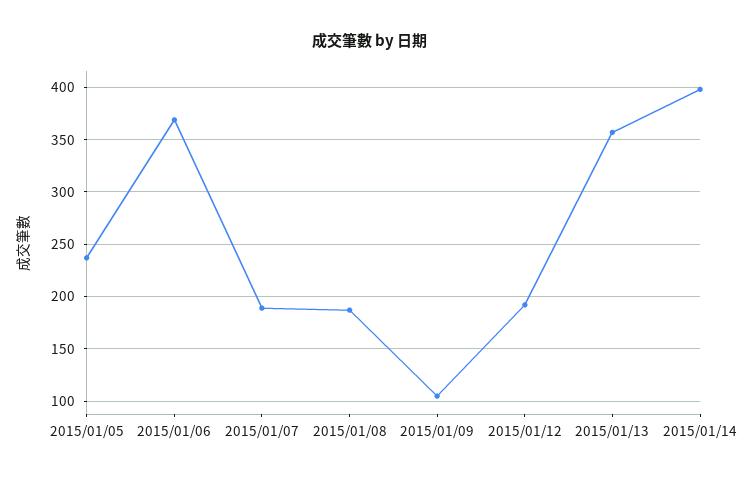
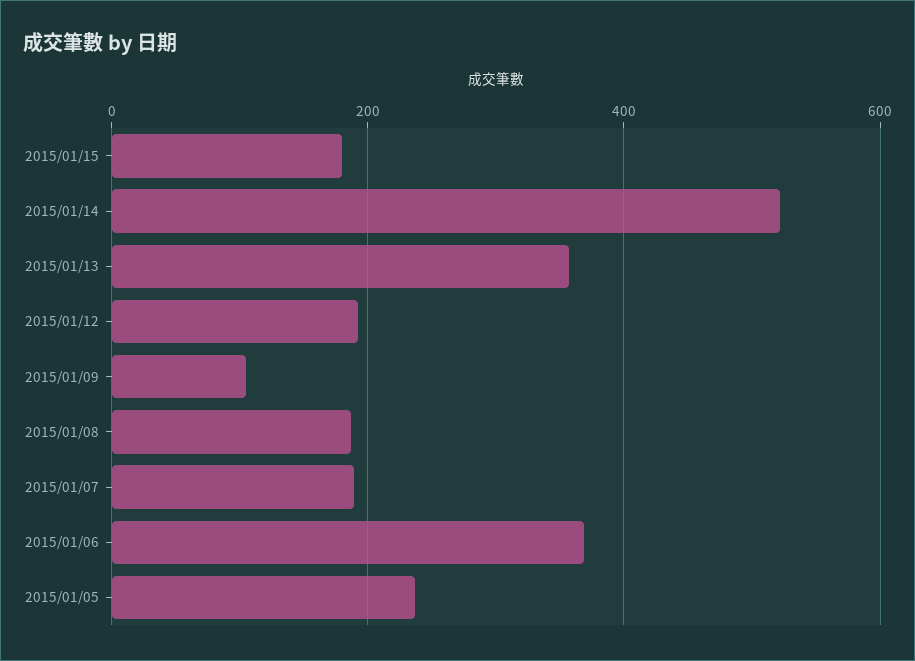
2015/01/14: 400 -> 520
2015/01/15: none -> 180

